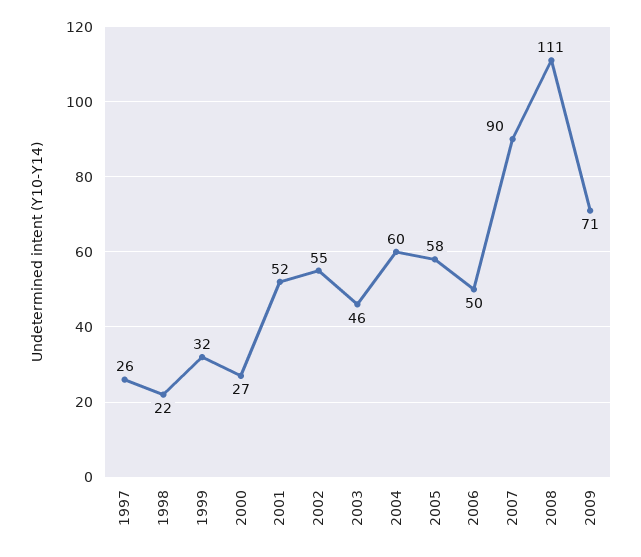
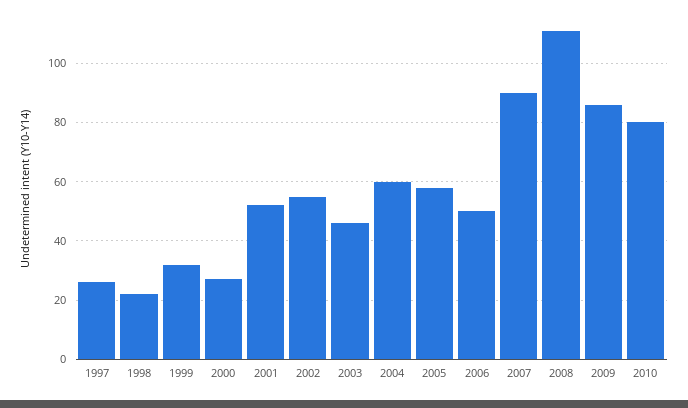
2009: 71 -> 85
2010: none -> 80

